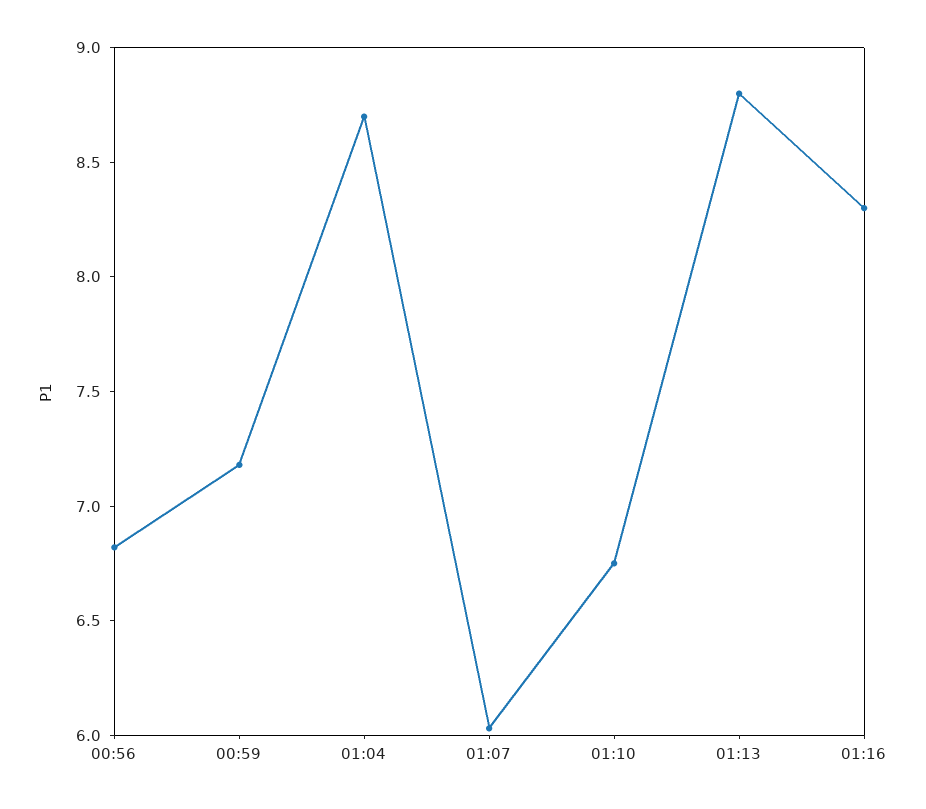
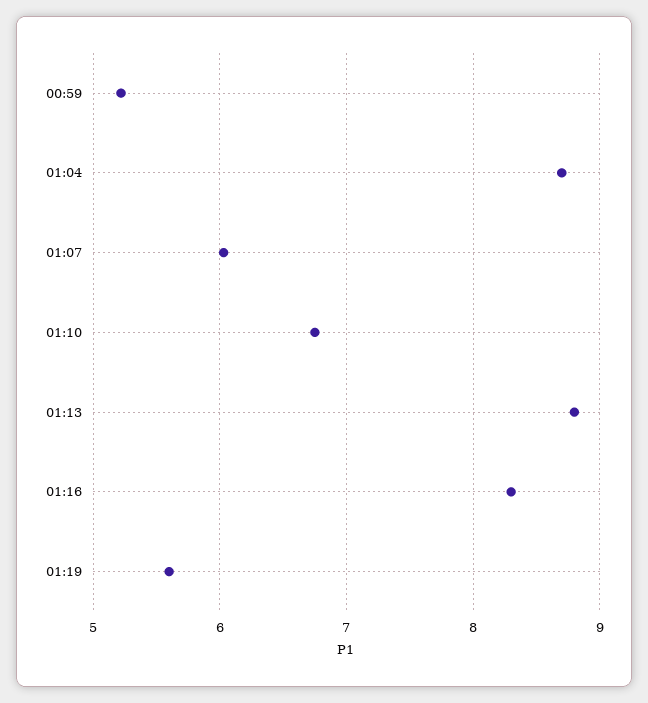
00:56: 6.8 -> none
00:59: 7.2 -> 5.2
01:19: none -> 5.6

